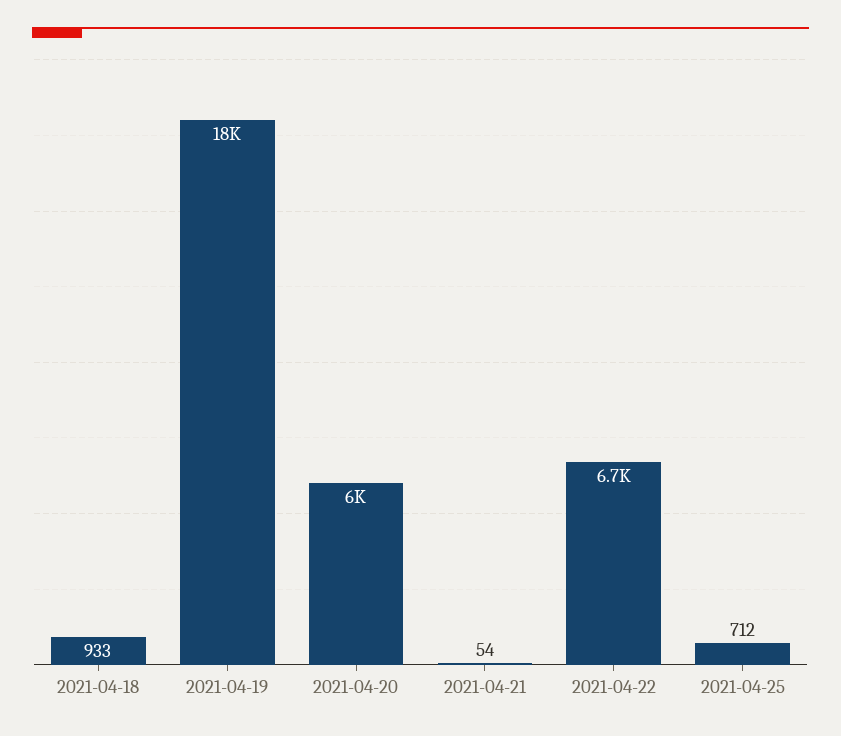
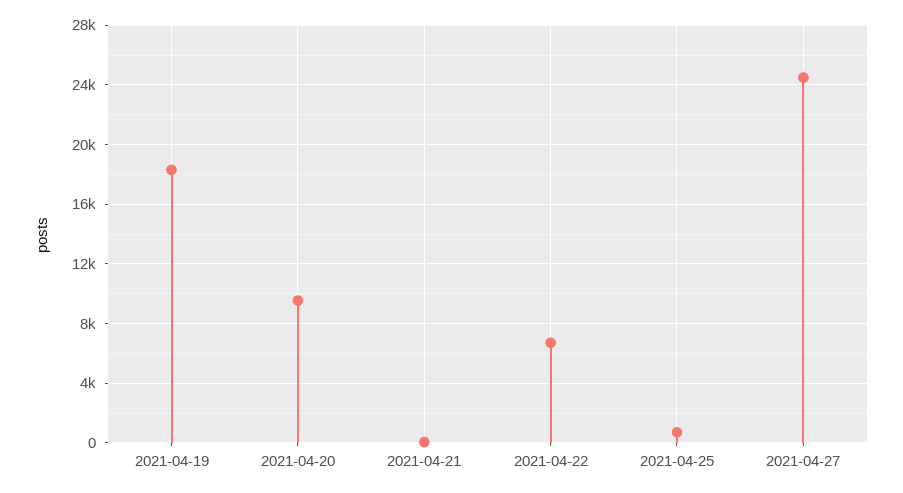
2021-04-18: 933 -> none
2021-04-20: 6000 -> 9500
2021-04-27: none -> 24500

